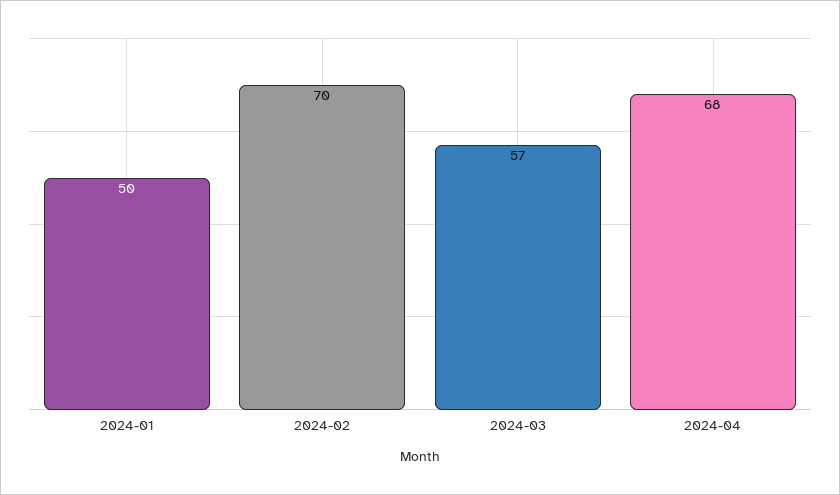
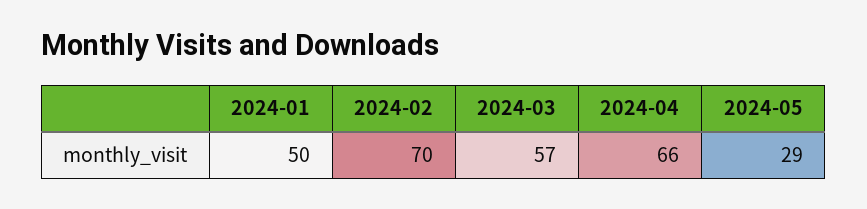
2024-04: 68 -> 66
2024-05: none -> 29

